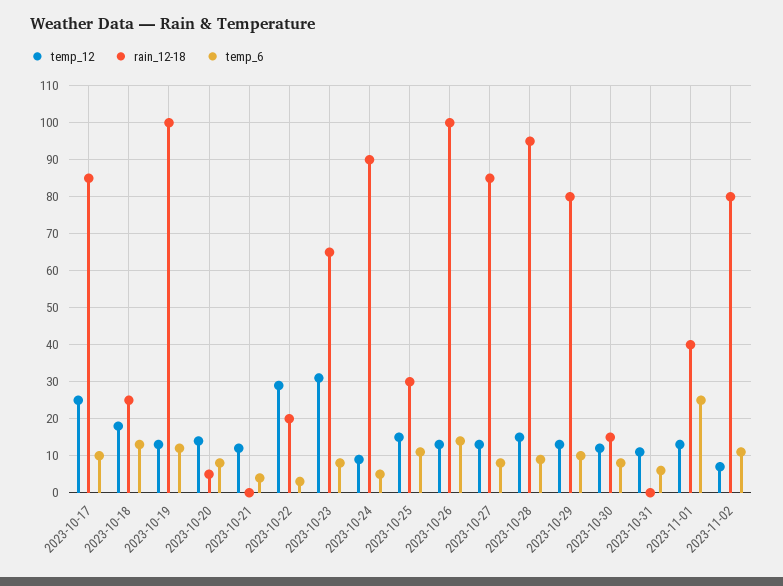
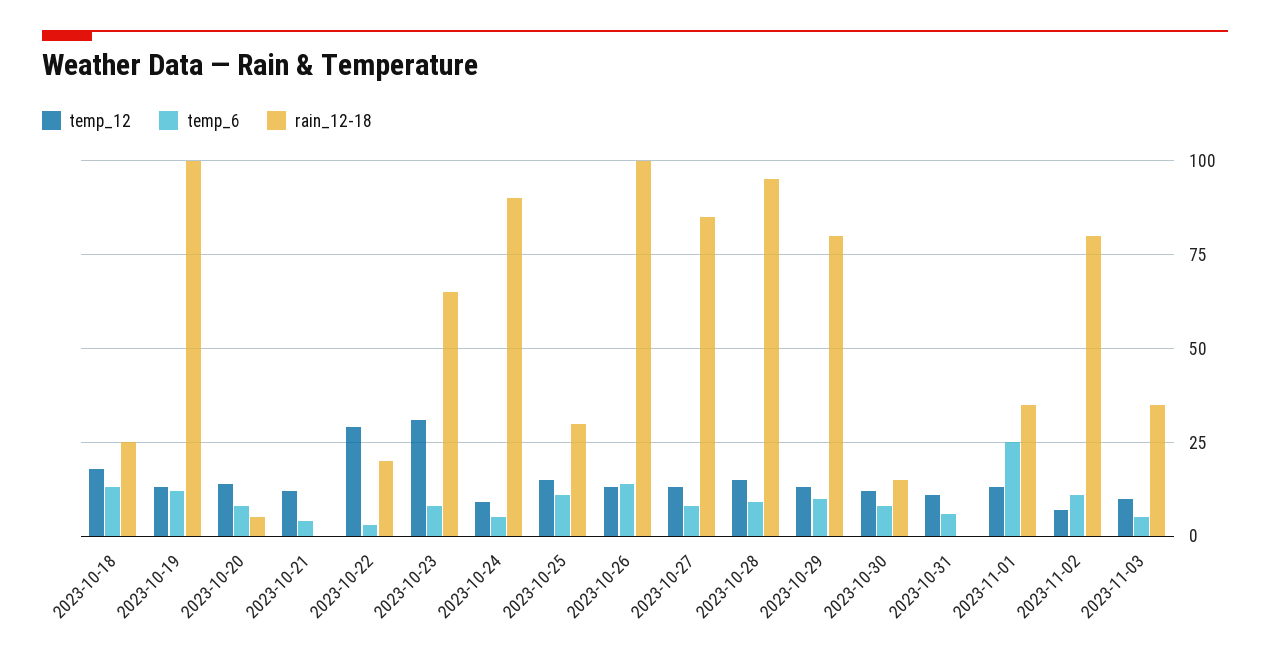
temp_12, 2023-10-17: 25 -> none
rain_12-18, 2023-10-17: 85 -> none
temp_6, 2023-10-17: 10 -> none
rain_12-18, 2023-11-01: 40 -> 35
temp_12, 2023-11-03: none -> 10
temp_6, 2023-11-03: none -> 5
rain_12-18, 2023-11-03: none -> 35

